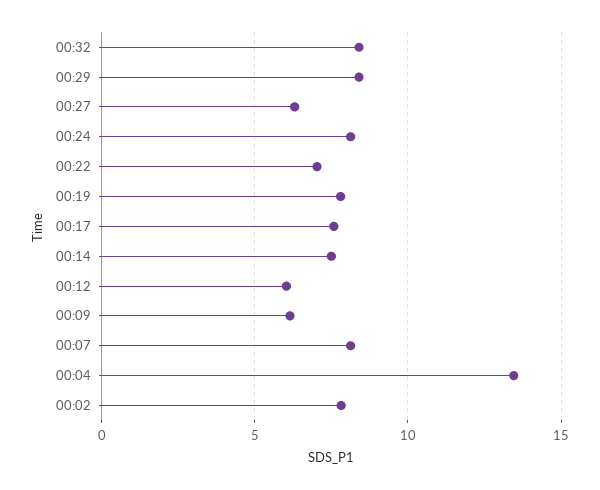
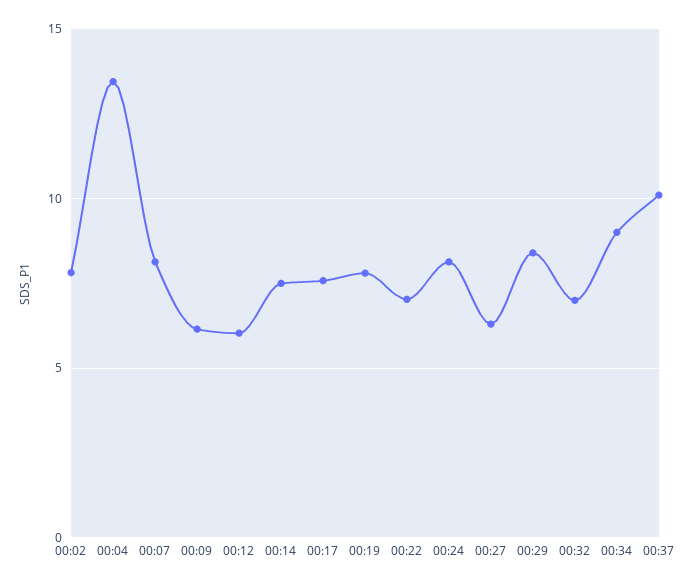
00:32: 8.5 -> 7
00:34: none -> 9
00:37: none -> 10

